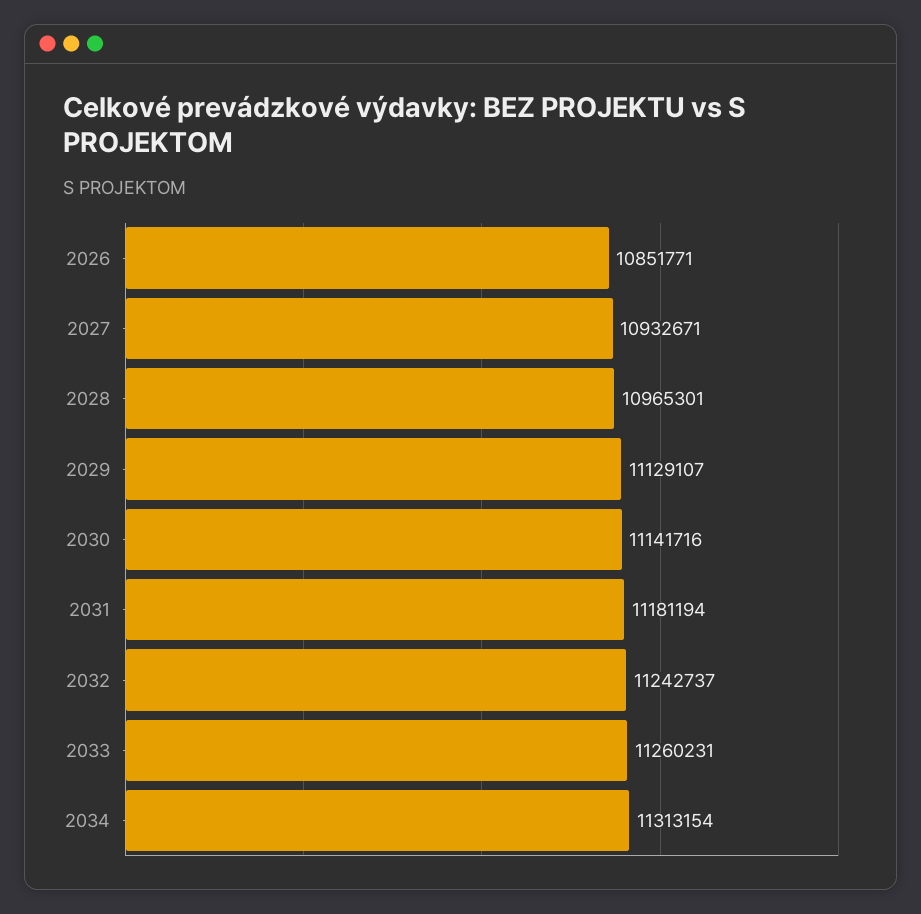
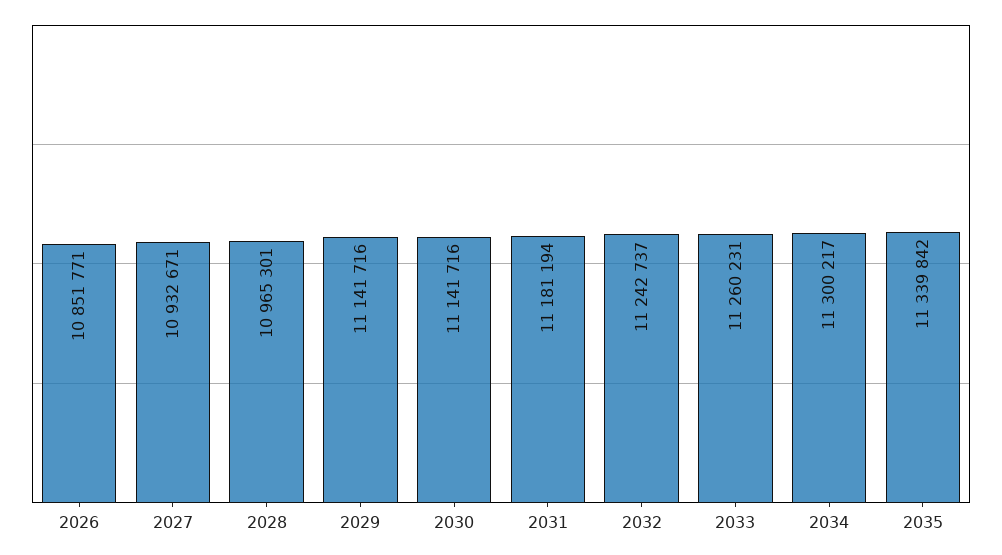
2029: 11129107 -> 11141716
2034: 11313154 -> 11300217
2035: none -> 11339842

